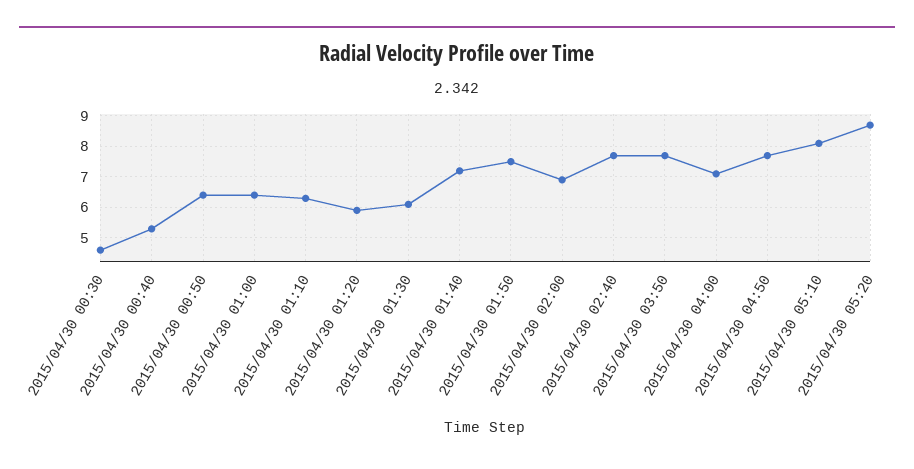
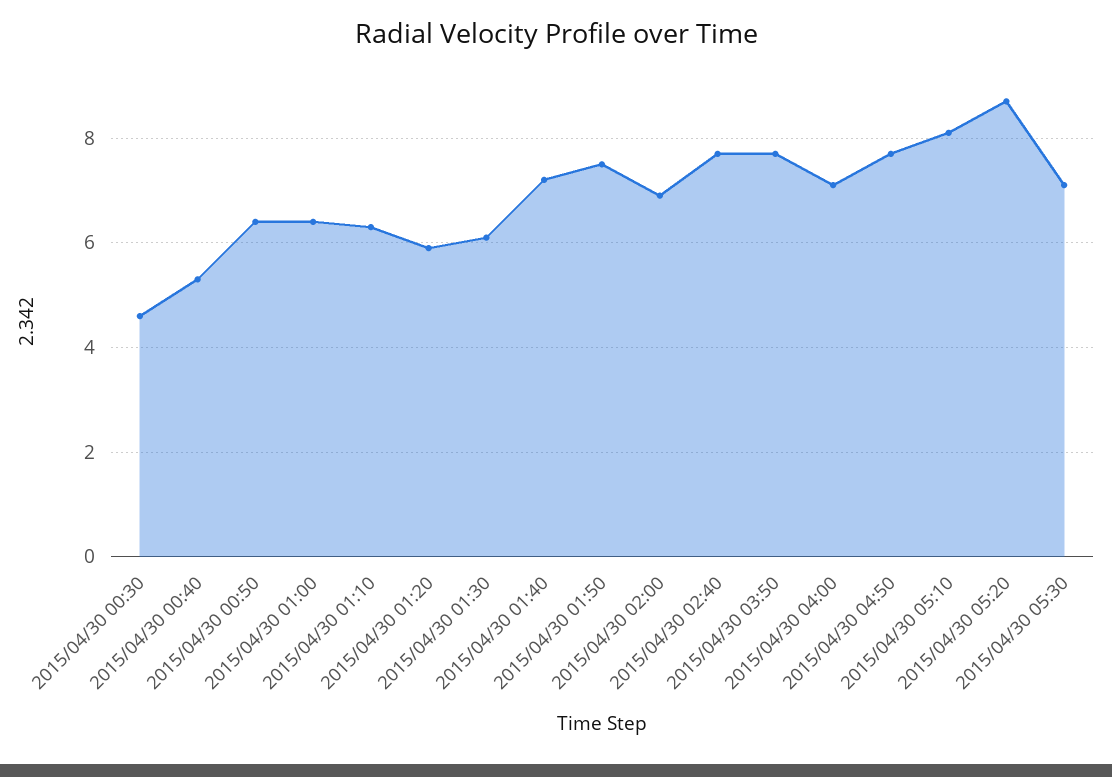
2015/04/30 05:30: none -> 7

